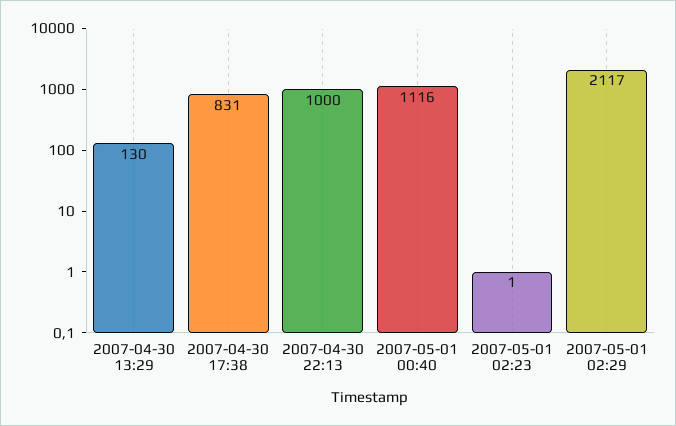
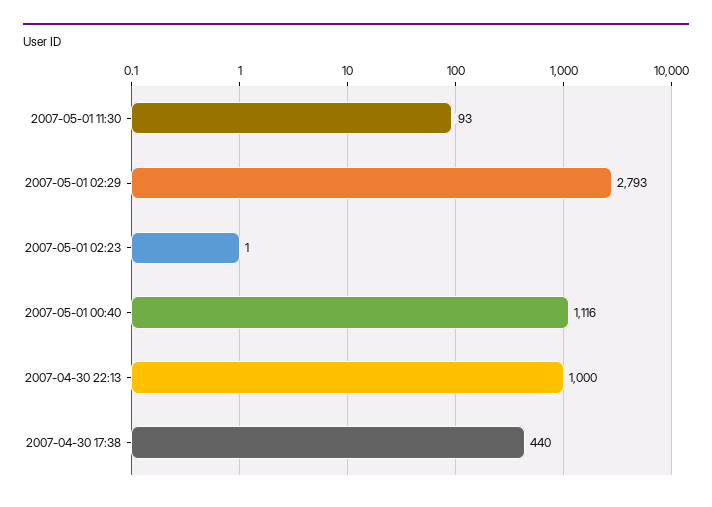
2007-04-30 13:29: 130 -> none
2007-04-30 17:38: 831 -> 440
2007-05-01 02:29: 2117 -> 2793
2007-05-01 11:30: none -> 93

